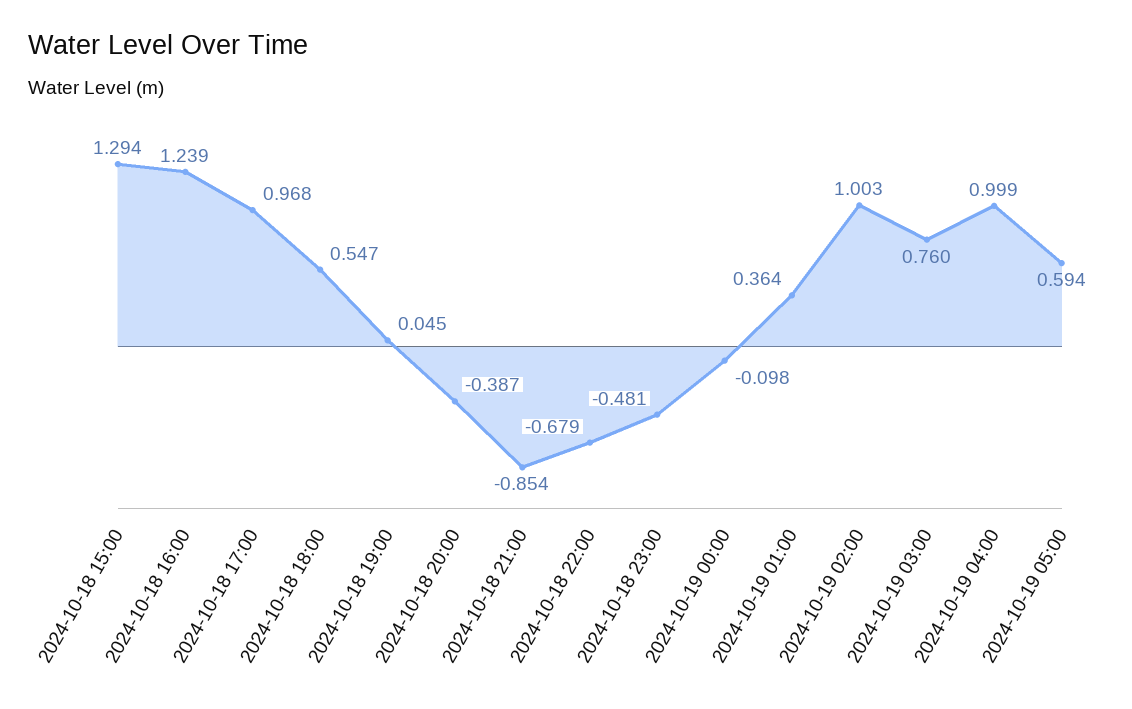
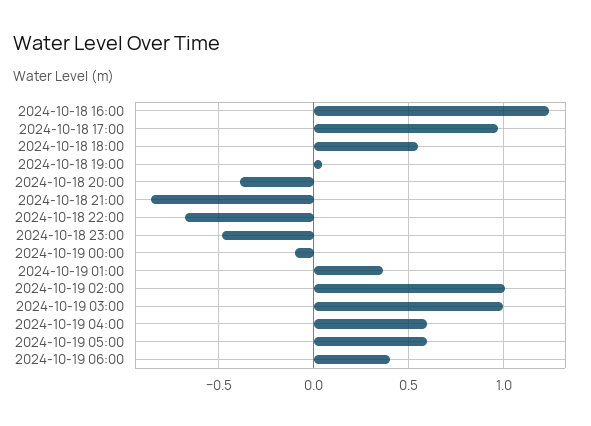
2024-10-18 15:00: 1.294 -> none
2024-10-19 03:00: 0.76 -> 1
2024-10-19 04:00: 0.999 -> 0.6
2024-10-19 06:00: none -> 0.4

